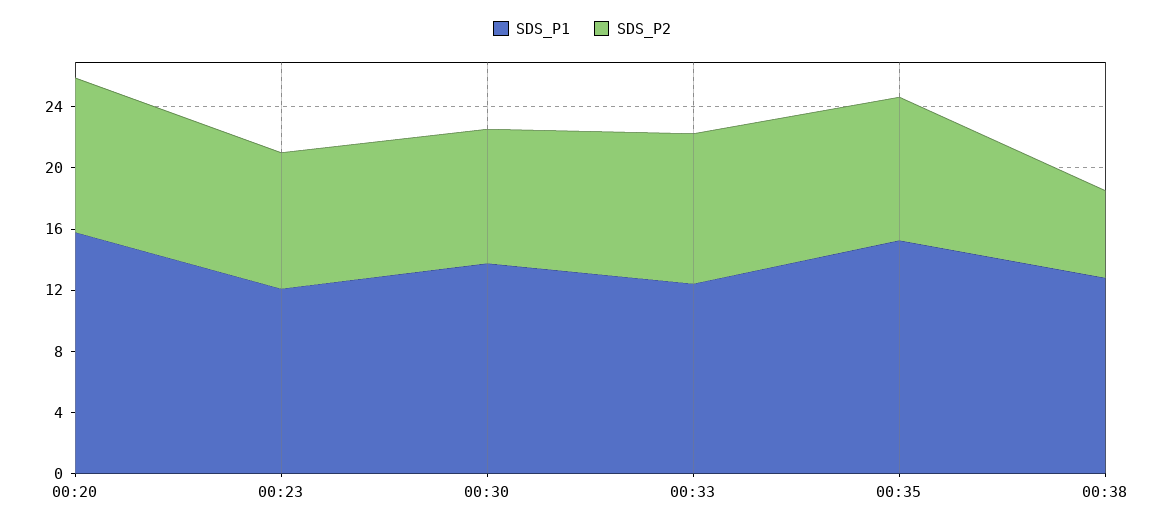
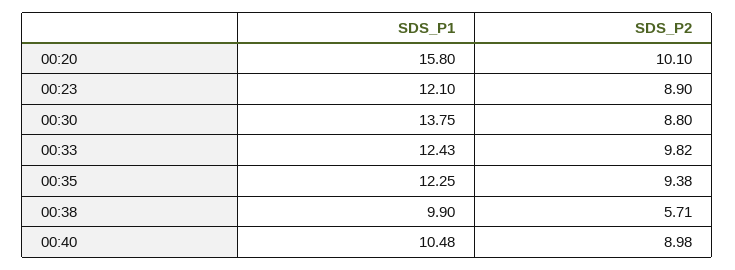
SDS_P1, 00:35: 15 -> 12.25
SDS_P1, 00:38: 13 -> 9.9
SDS_P1, 00:40: none -> 10.48
SDS_P2, 00:40: none -> 8.98

